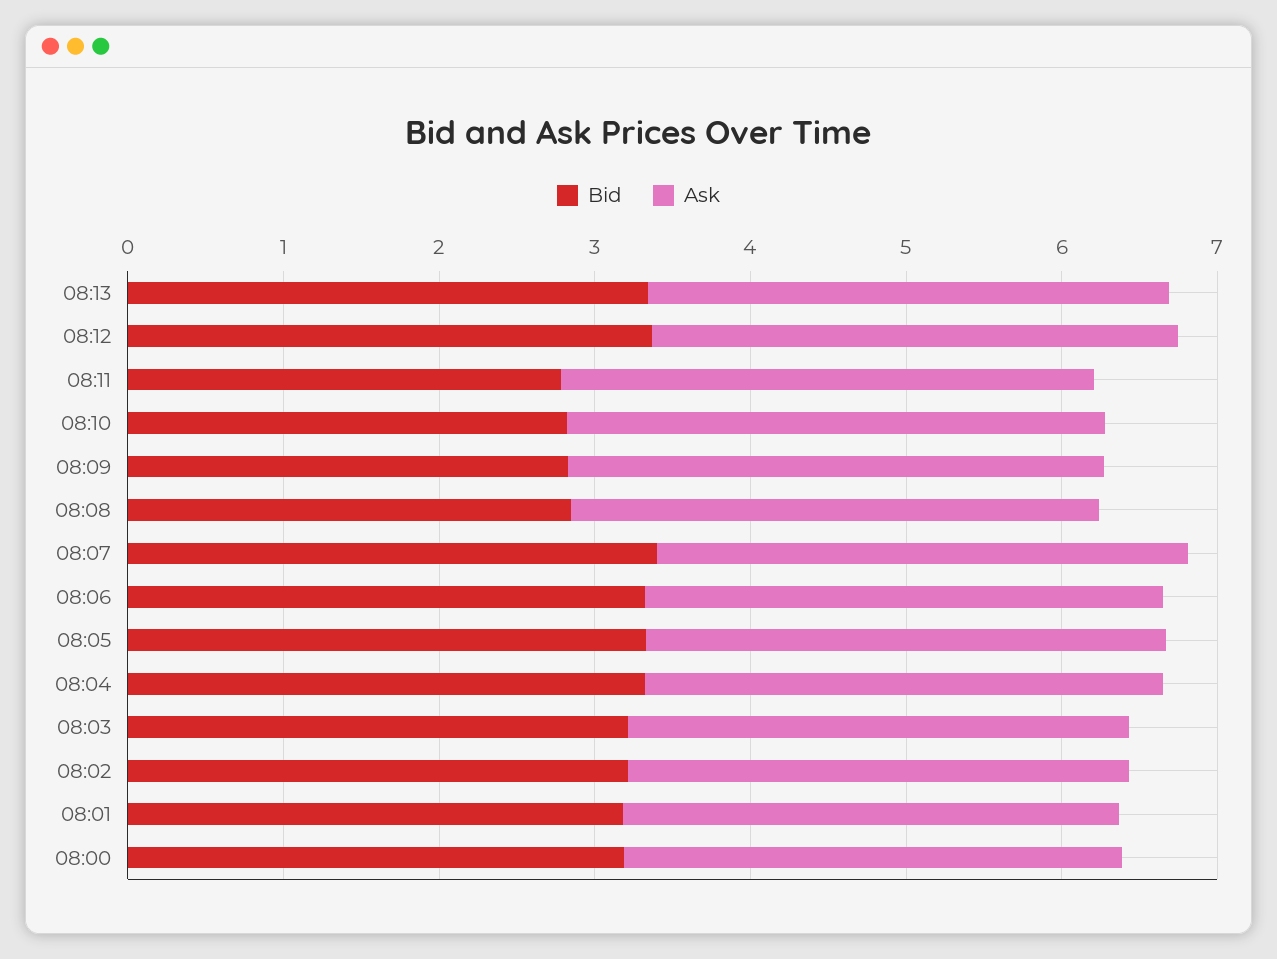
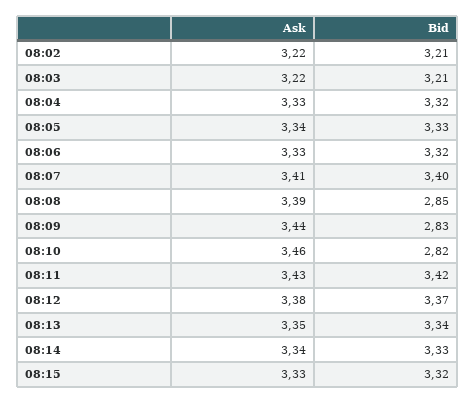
Bid, 08:11: 2.8 -> 3.42
Bid, 08:01: 3.2 -> none
Ask, 08:01: 3.2 -> none
Bid, 08:00: 3.2 -> none
Ask, 08:00: 3.2 -> none
Ask, 08:14: none -> 3.34
Bid, 08:14: none -> 3.33
Ask, 08:15: none -> 3.33
Bid, 08:15: none -> 3.32

